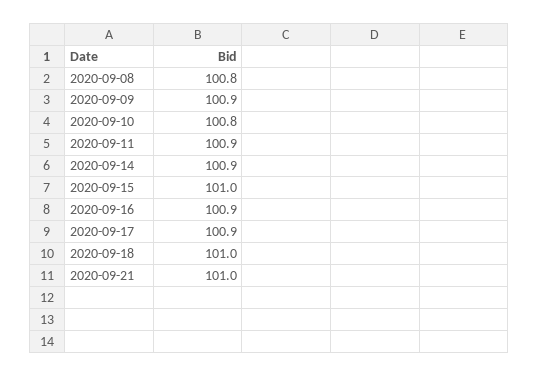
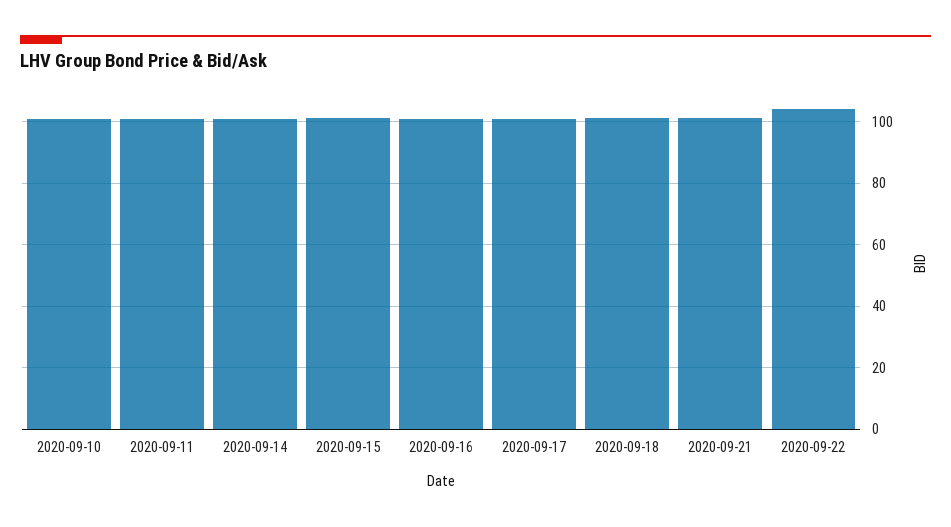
2020-09-08: 100.8 -> none
2020-09-09: 100.9 -> none
2020-09-22: none -> 104

